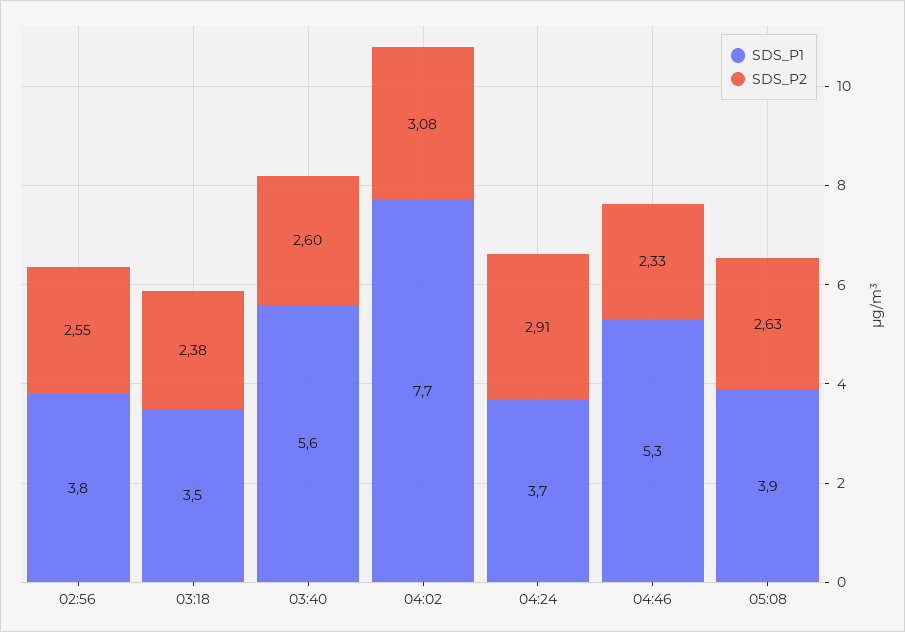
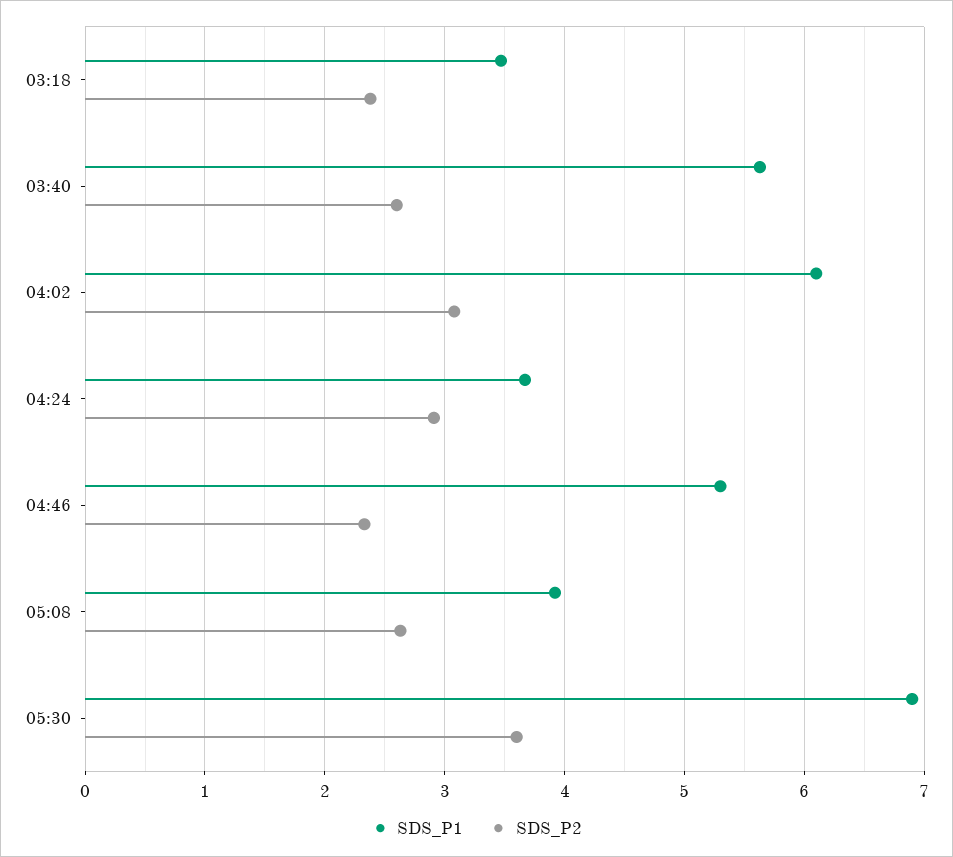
SDS_P1, 02:56: 3.8 -> none
SDS_P2, 02:56: 2.55 -> none
SDS_P1, 04:02: 7.7 -> 6.1
SDS_P1, 05:30: none -> 6.9
SDS_P2, 05:30: none -> 3.6

